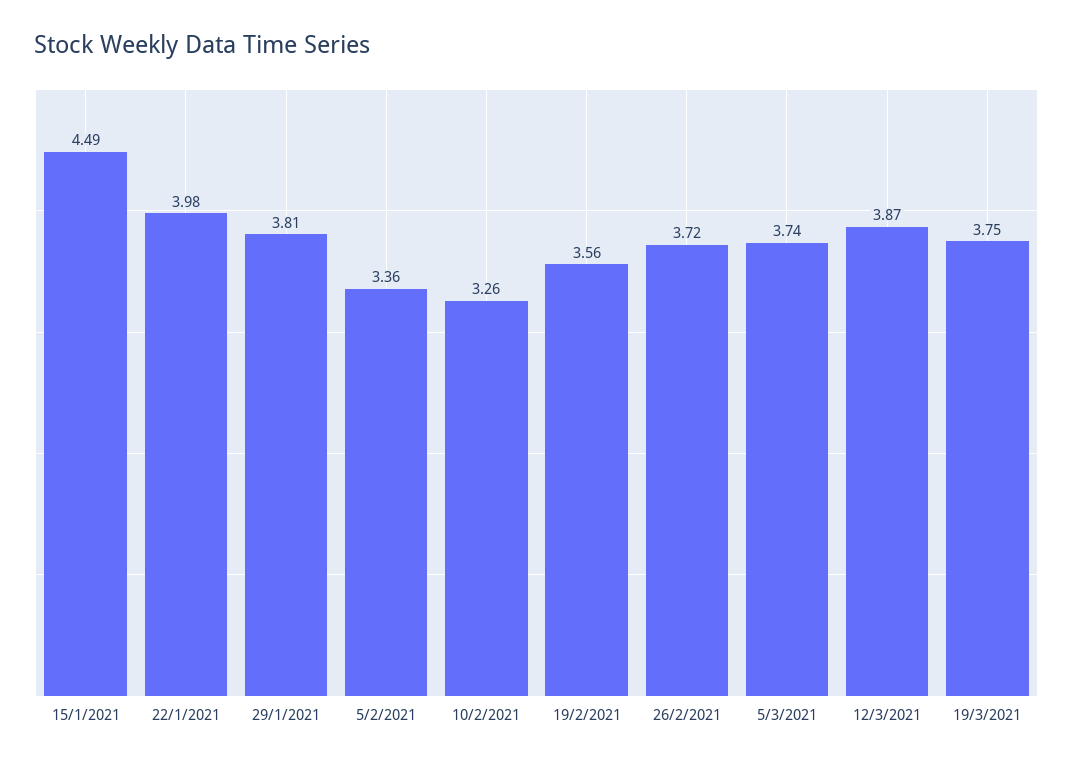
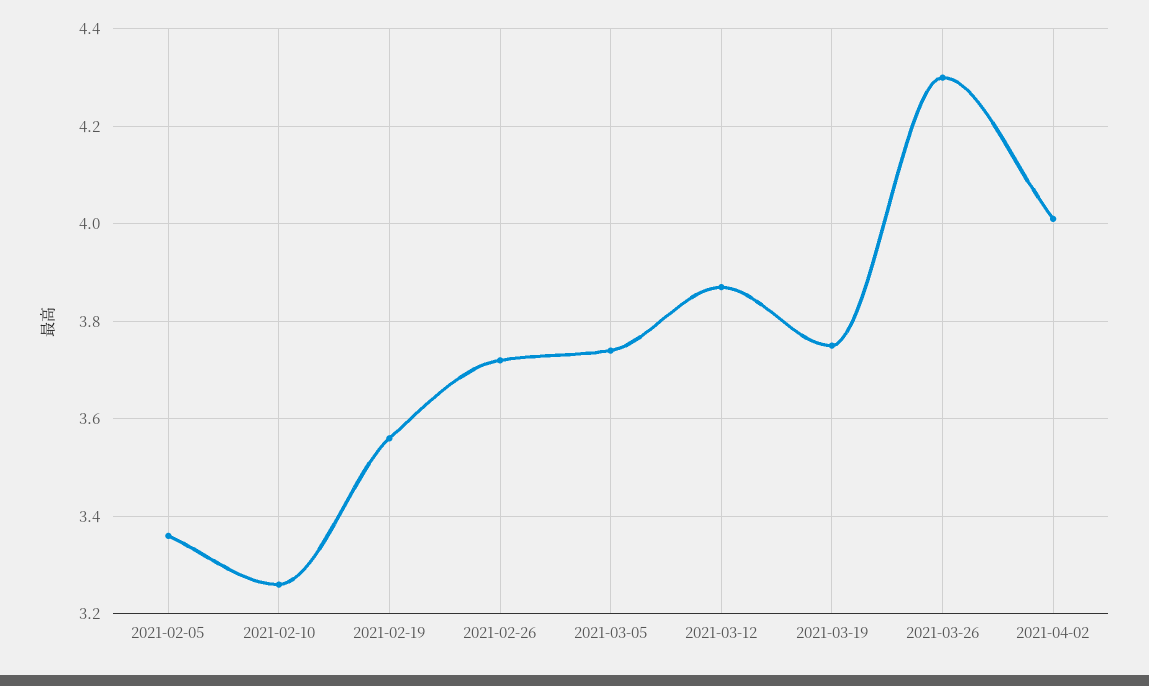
15/1/2021: 4.49 -> none
22/1/2021: 3.98 -> none
29/1/2021: 3.81 -> none
2021-03-26: none -> 4.3
2021-04-02: none -> 4

